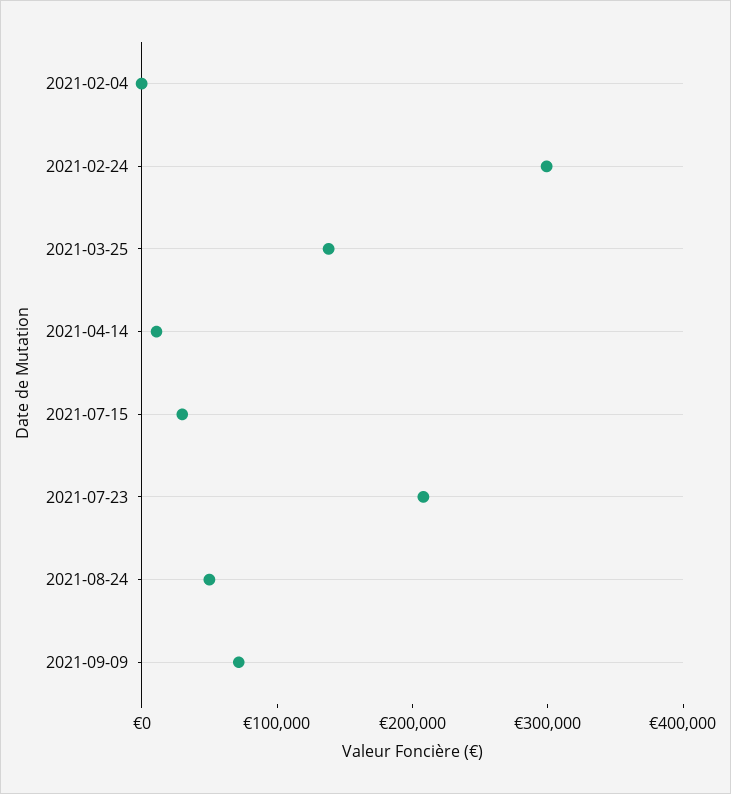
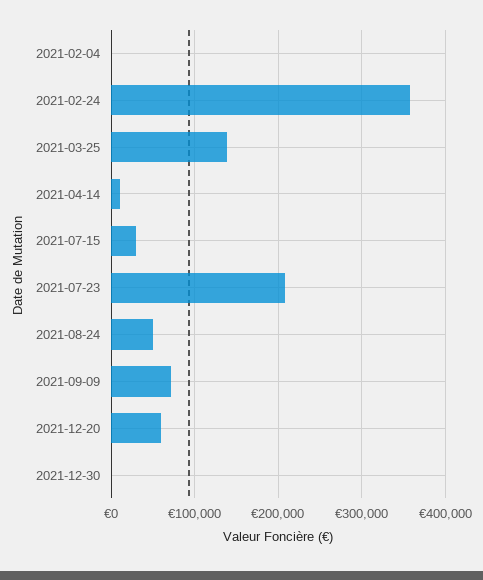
2021-02-24: 300000 -> 360000
2021-12-20: none -> 60000
2021-12-30: none -> 0

